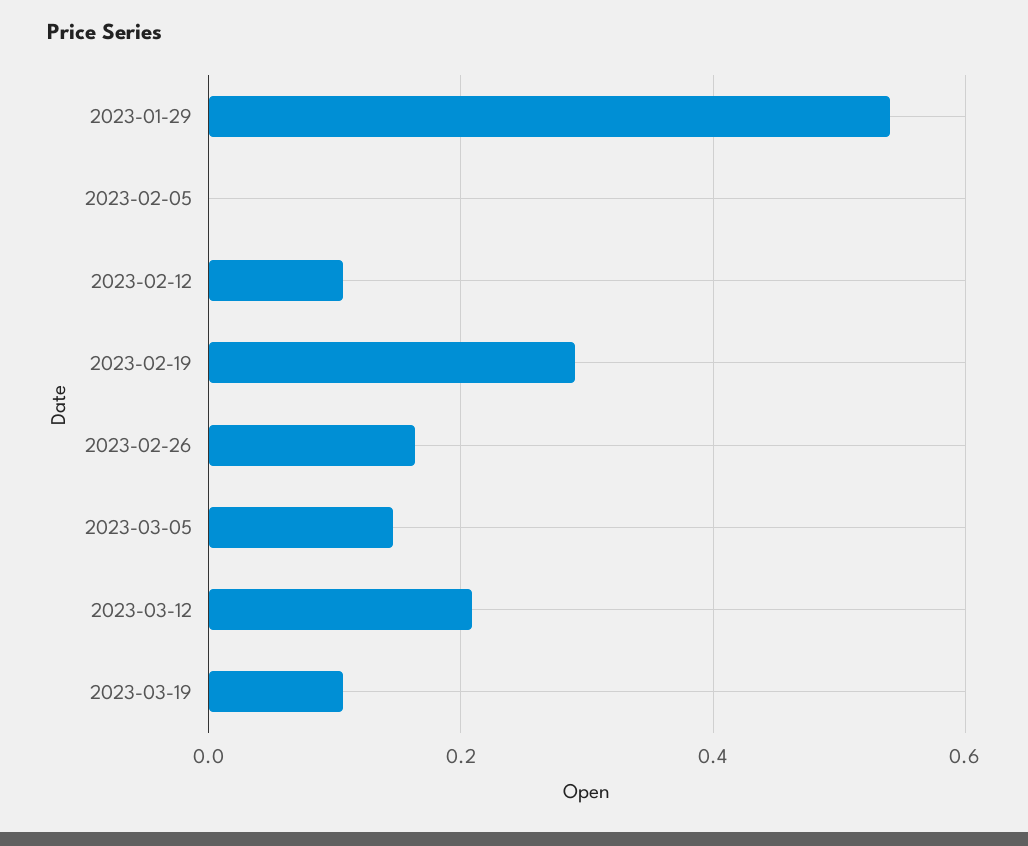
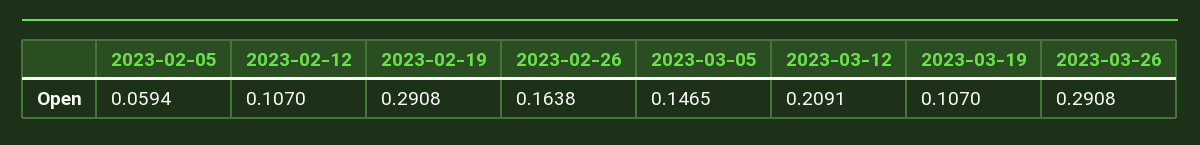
2023-01-29: 0.54 -> none
2023-02-05: 0 -> 0.0594
2023-03-26: none -> 0.2908

